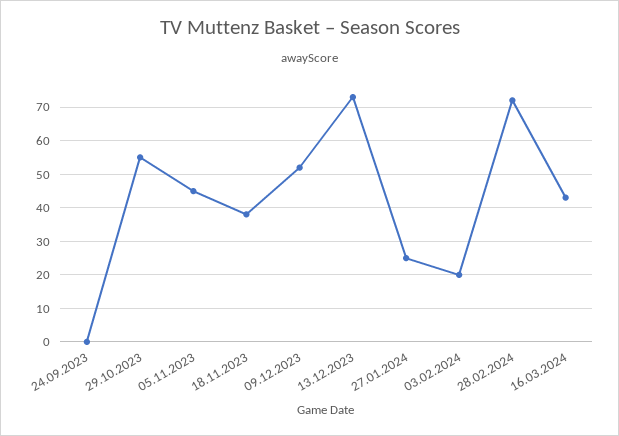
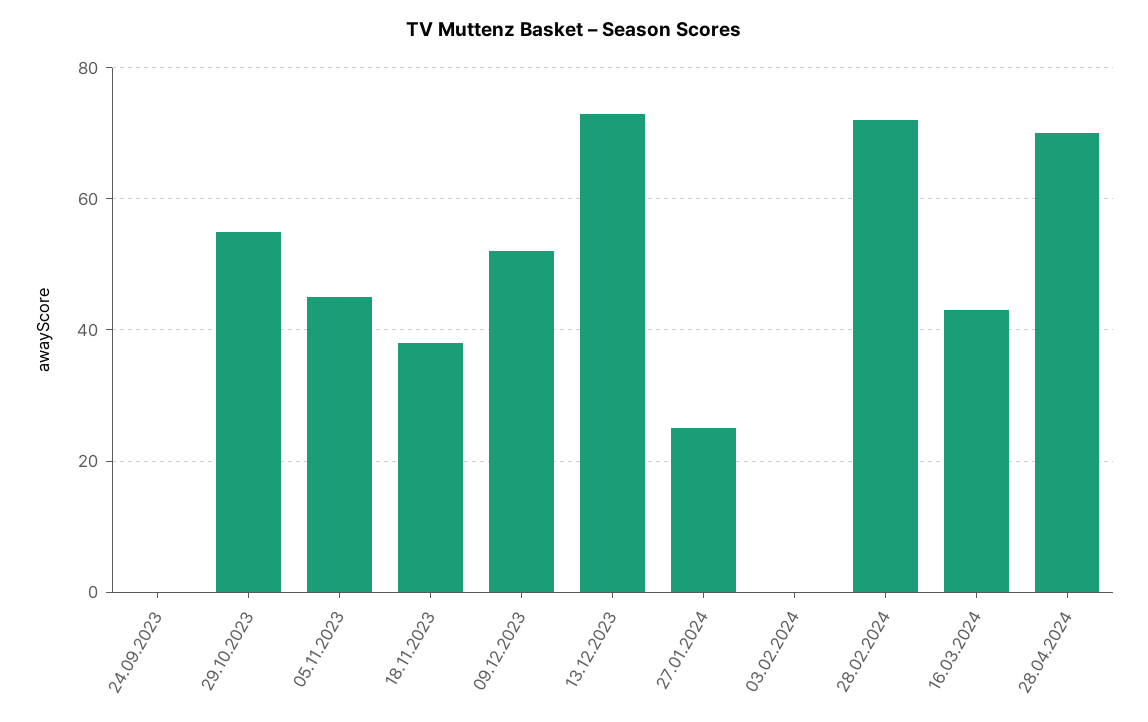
03.02.2024: 20 -> 0
28.04.2024: none -> 70

